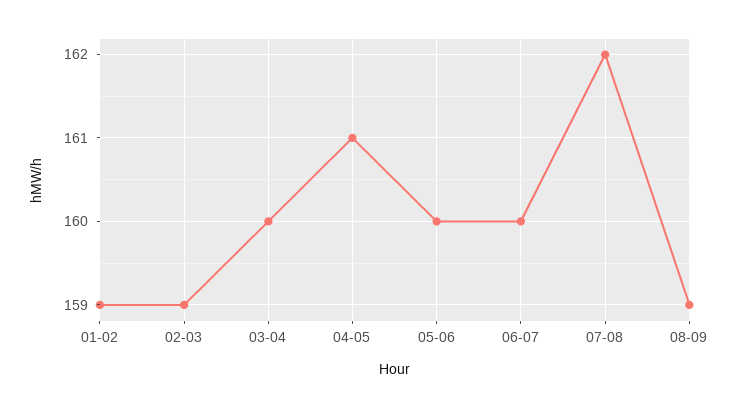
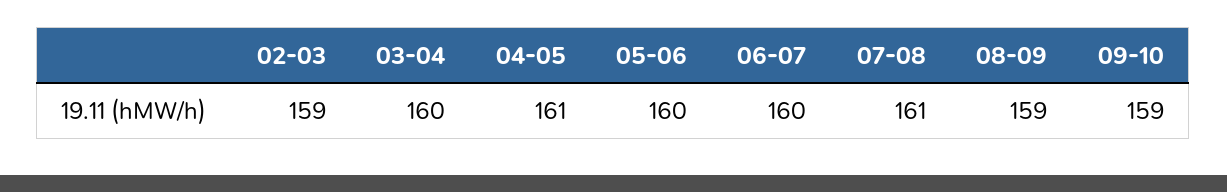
01-02: 159 -> none
07-08: 162 -> 161
09-10: none -> 159

